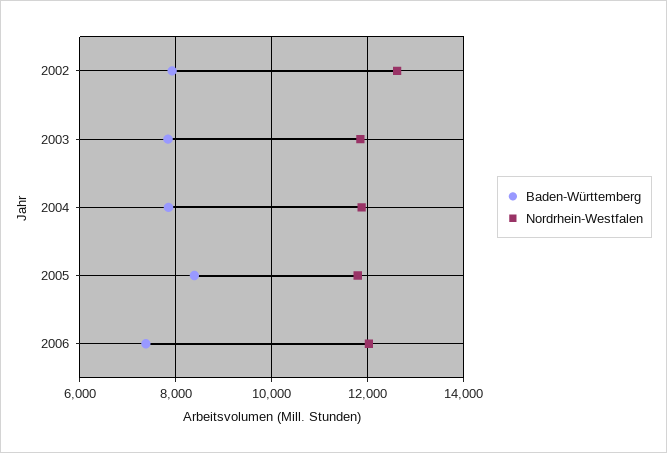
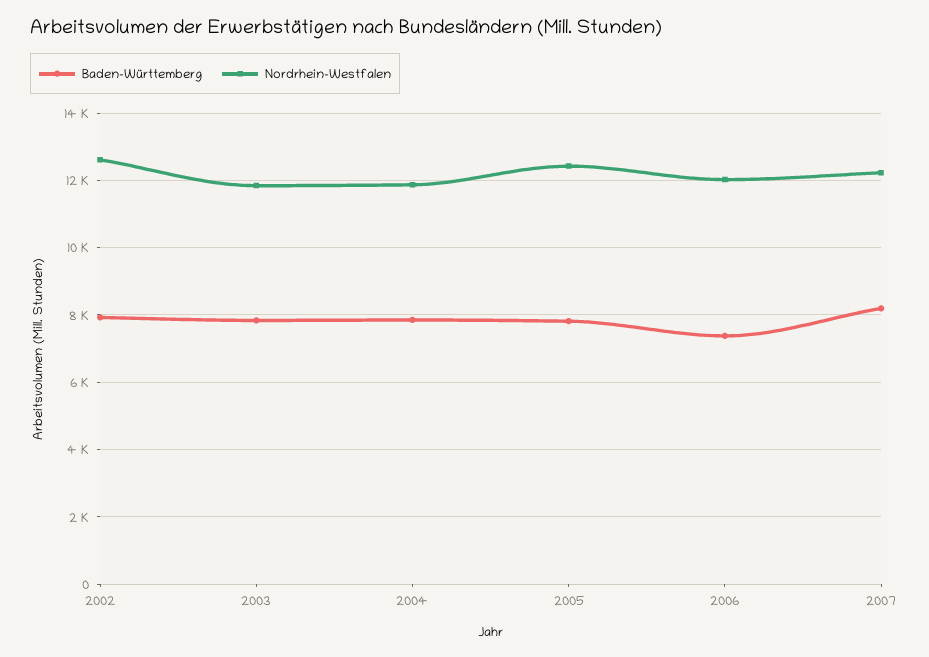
Baden-Württemberg, 2005: 8400 -> 7800
Nordrhein-Westfalen, 2005: 11800 -> 12400
Baden-Württemberg, 2007: none -> 8200
Nordrhein-Westfalen, 2007: none -> 12200

